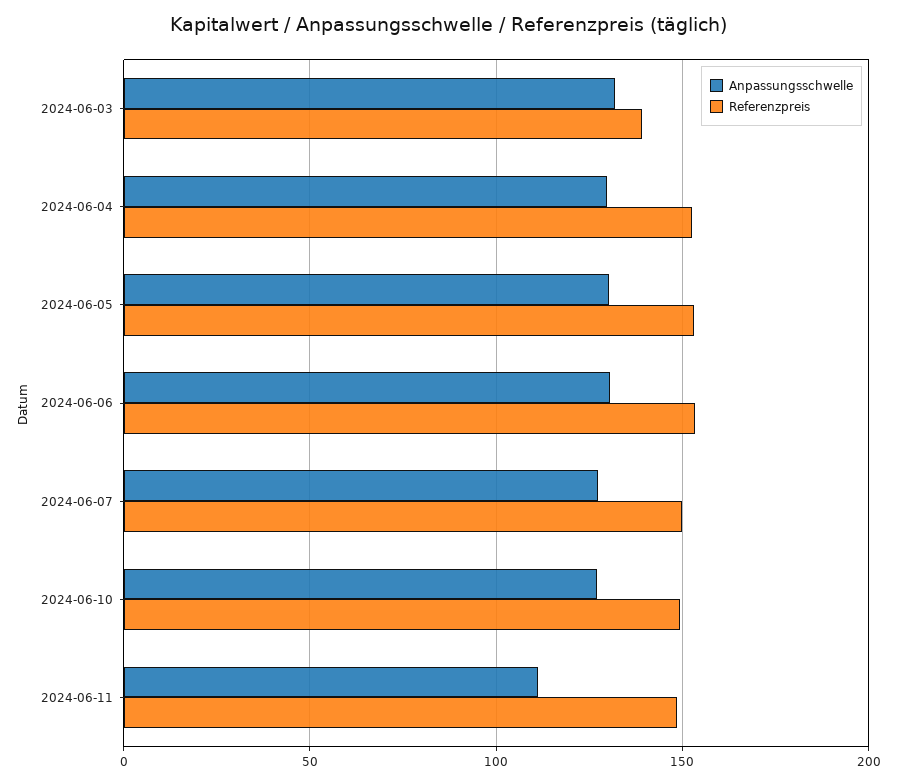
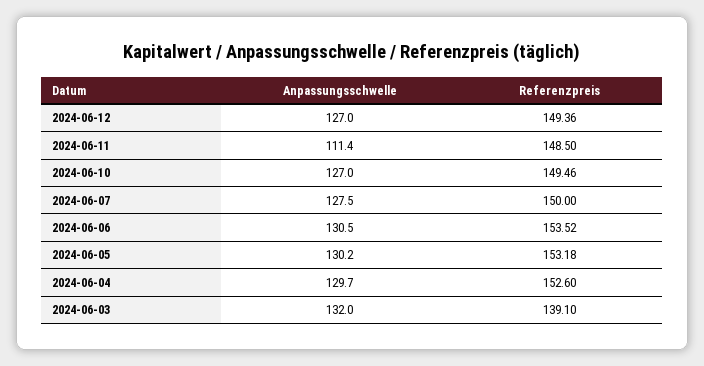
Anpassungsschwelle, 2024-06-12: none -> 127
Referenzpreis, 2024-06-12: none -> 149.36

